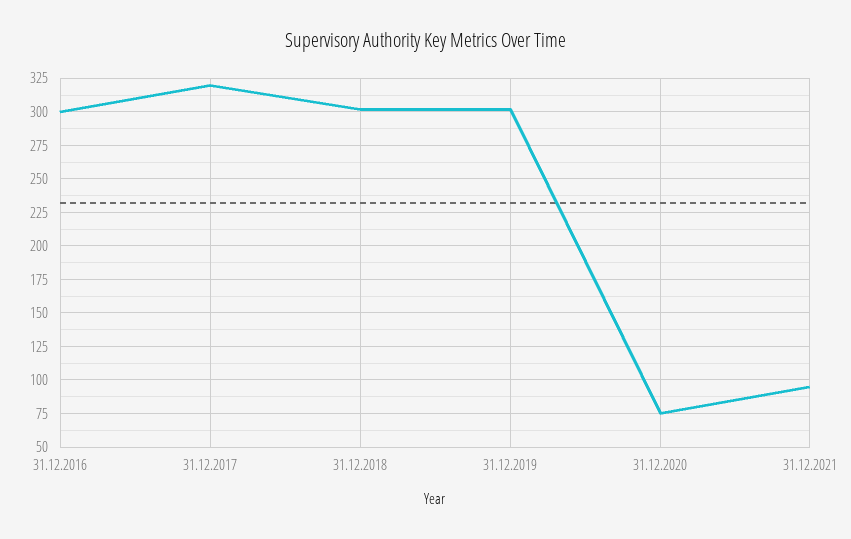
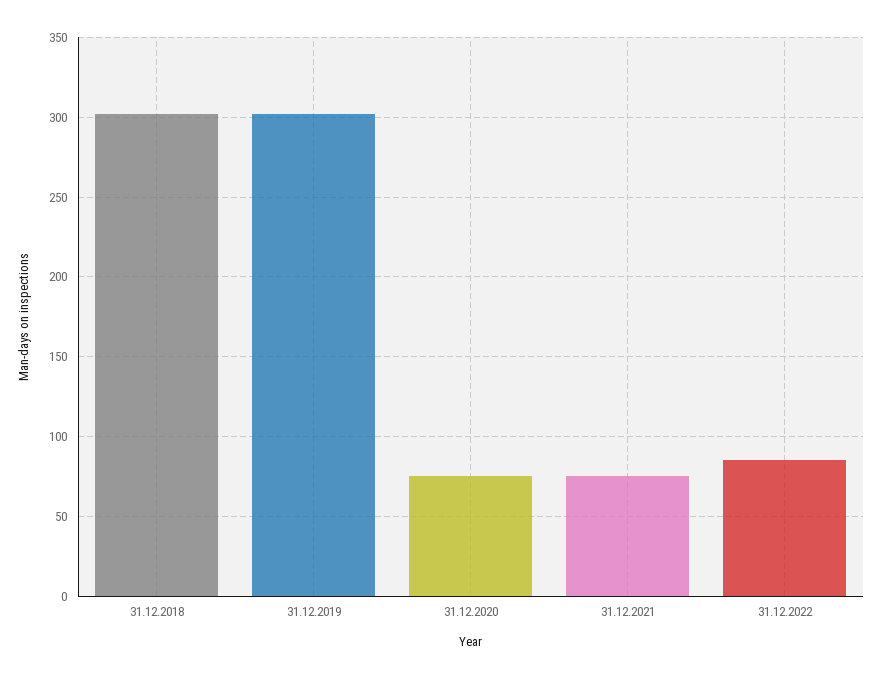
31.12.2016: 300 -> none
31.12.2017: 320 -> none
31.12.2021: 95 -> 75
31.12.2022: none -> 85

